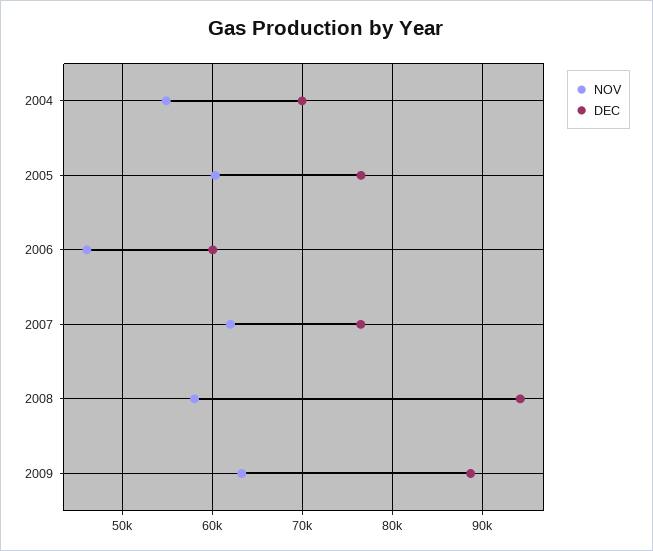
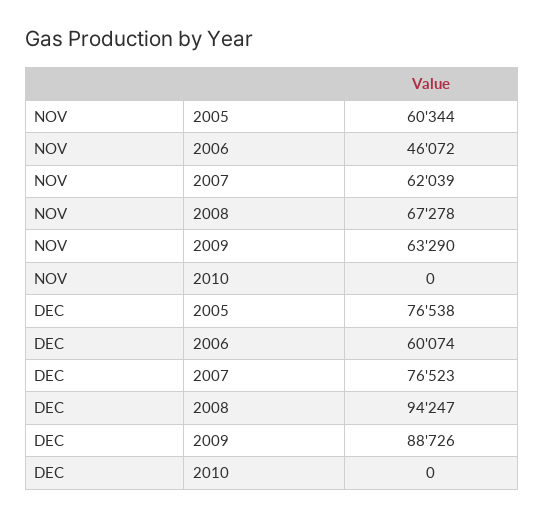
NOV, 2004: 55000 -> none
DEC, 2004: 70000 -> none
NOV, 2008: 58000 -> 67278
NOV, 2010: none -> 0
DEC, 2010: none -> 0

